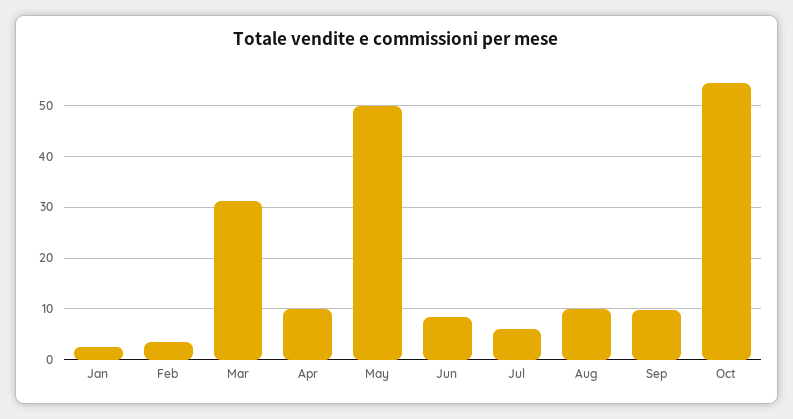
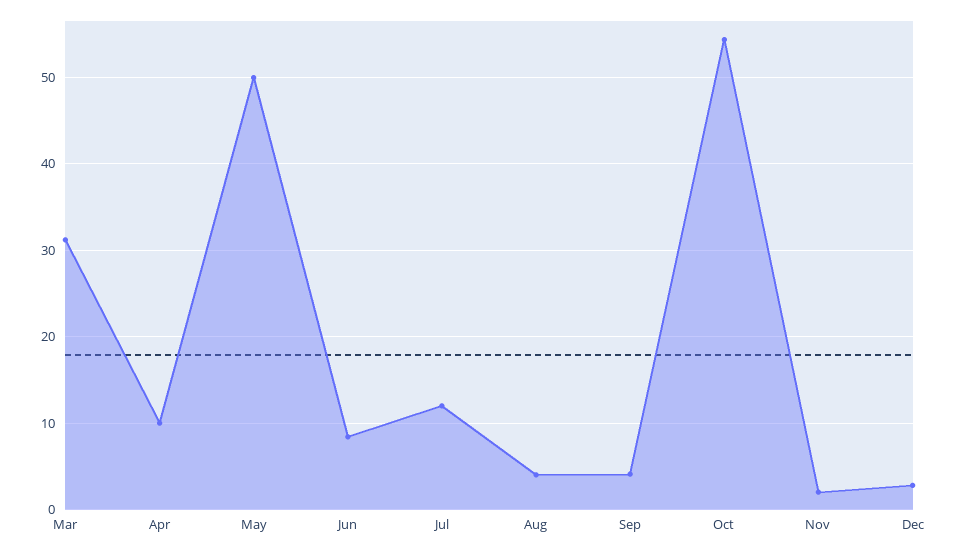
Jan: 2 -> none
Feb: 4 -> none
Jul: 6 -> 12
Aug: 10 -> 4
Sep: 10 -> 4
Nov: none -> 2
Dec: none -> 3

